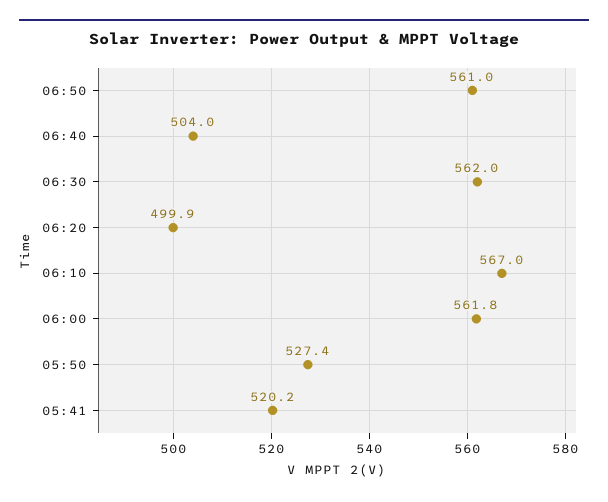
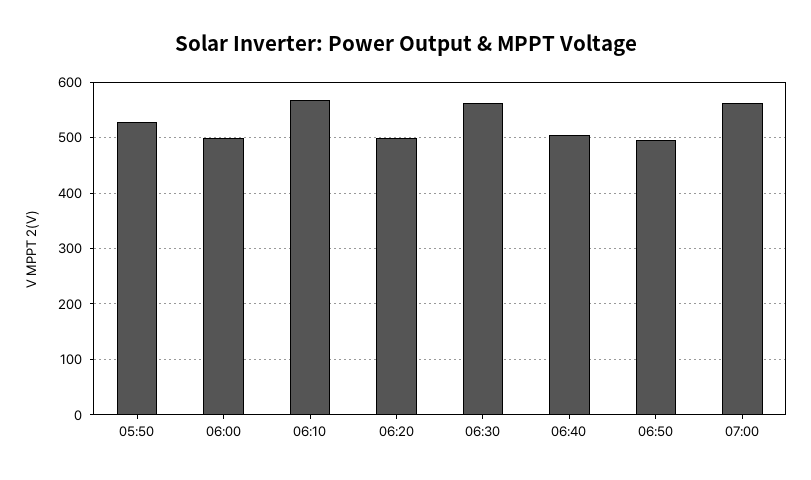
06:50: 561 -> 500
06:00: 561.8 -> 500
05:41: 520.2 -> none
07:00: none -> 560

